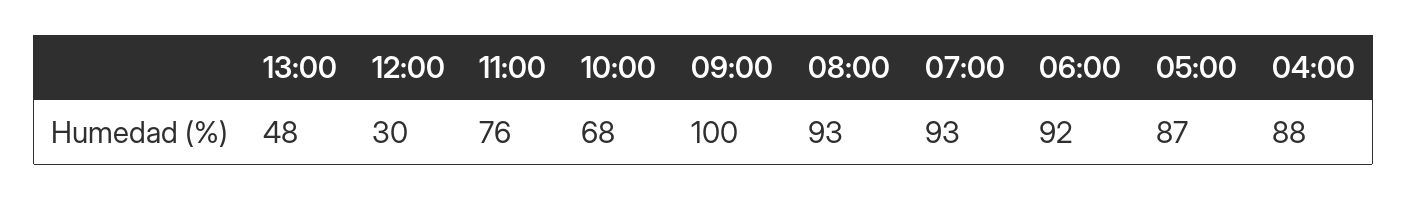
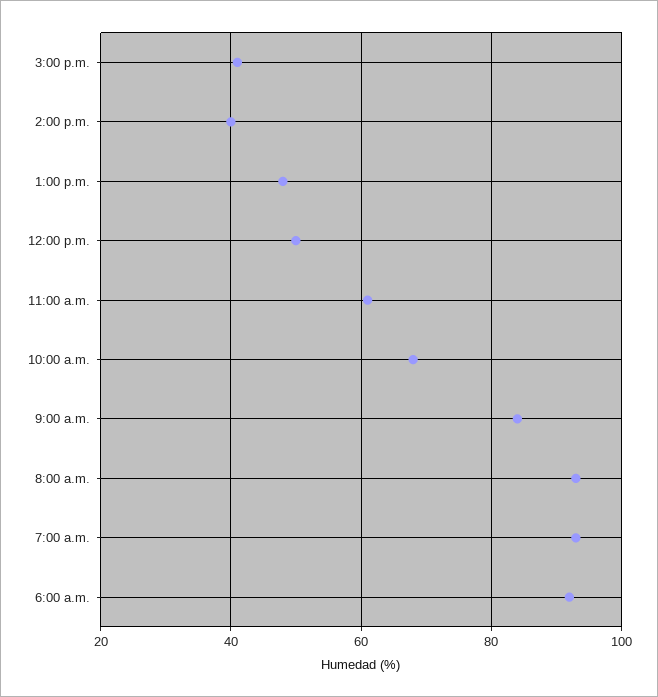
12:00: 30 -> 50
11:00: 76 -> 60
09:00: 100 -> 85
05:00: 87 -> none
04:00: 88 -> none
3:00 p.m.: none -> 40
2:00 p.m.: none -> 40

